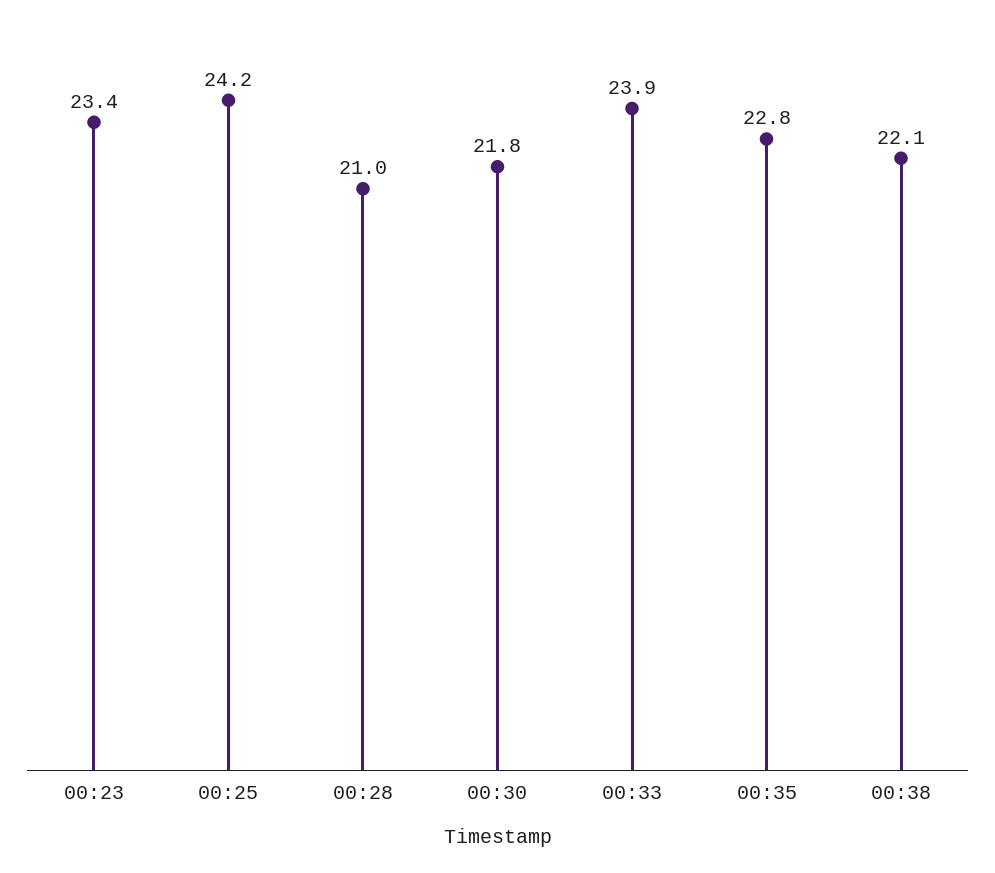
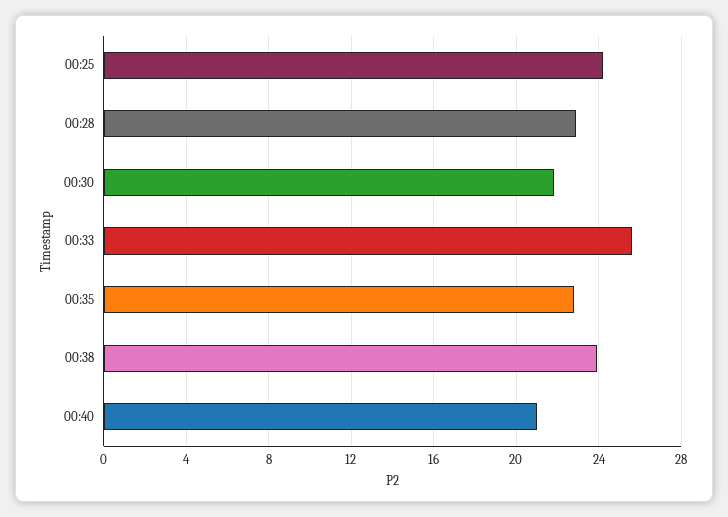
00:23: 23.4 -> none
00:28: 21 -> 23
00:33: 23.9 -> 25.5
00:38: 22.1 -> 24
00:40: none -> 21

